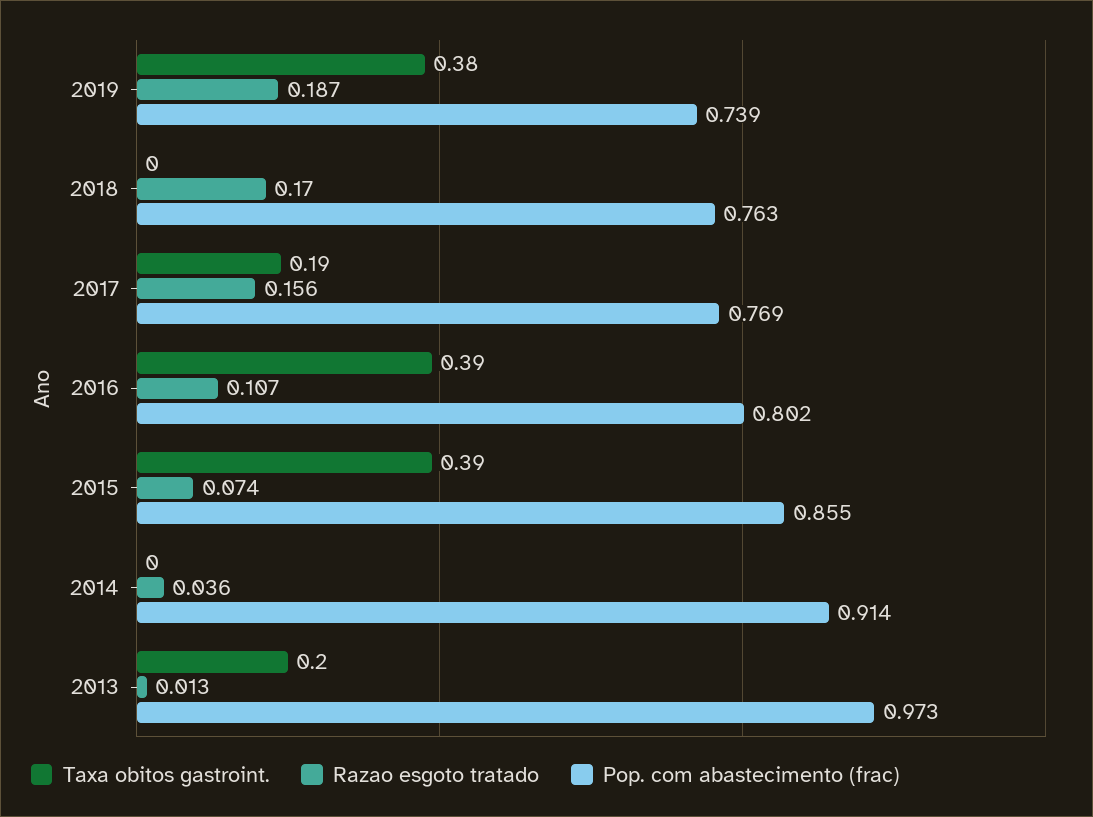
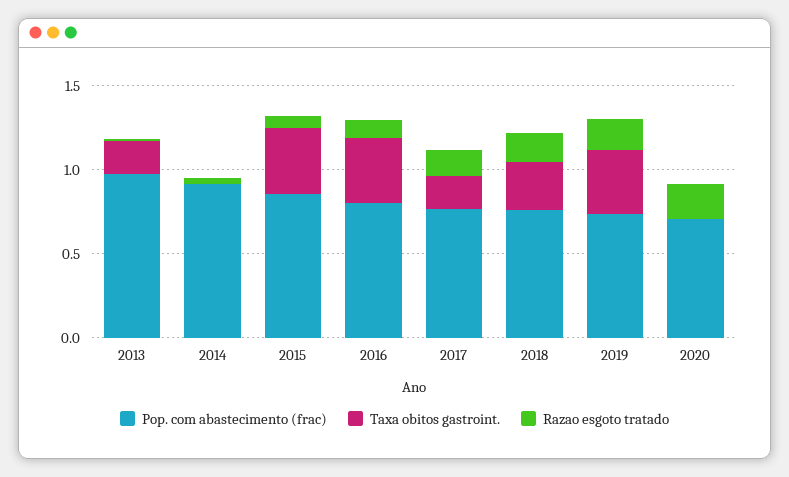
Taxa obitos gastroint., 2018: 0 -> 0.3
Pop. com abastecimento (frac), 2020: none -> 0.7
Taxa obitos gastroint., 2020: none -> 0
Razao esgoto tratado, 2020: none -> 0.2

